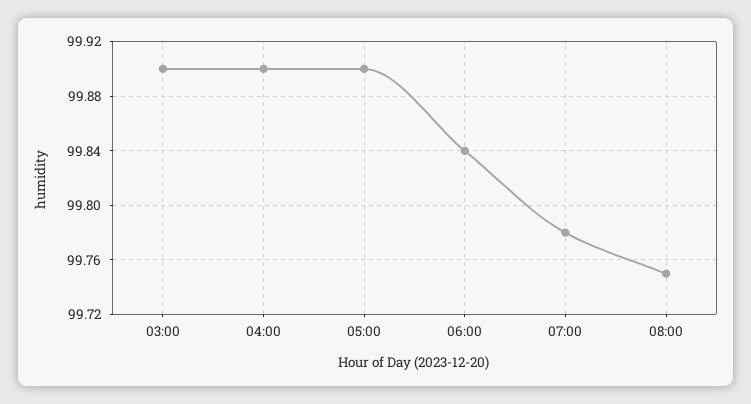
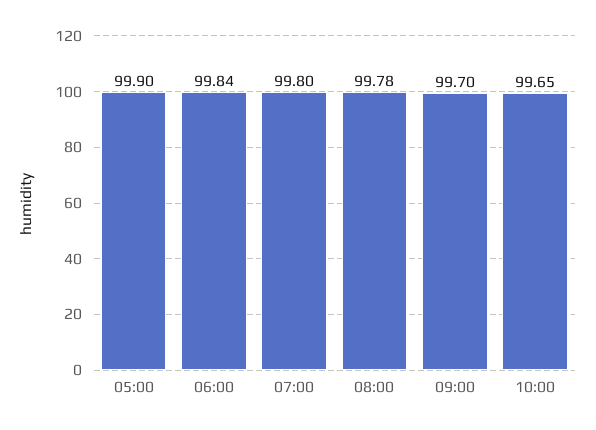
03:00: 99.9 -> none
04:00: 99.9 -> none
07:00: 99.78 -> 99.8
08:00: 99.75 -> 99.78
09:00: none -> 99.7
10:00: none -> 99.65

